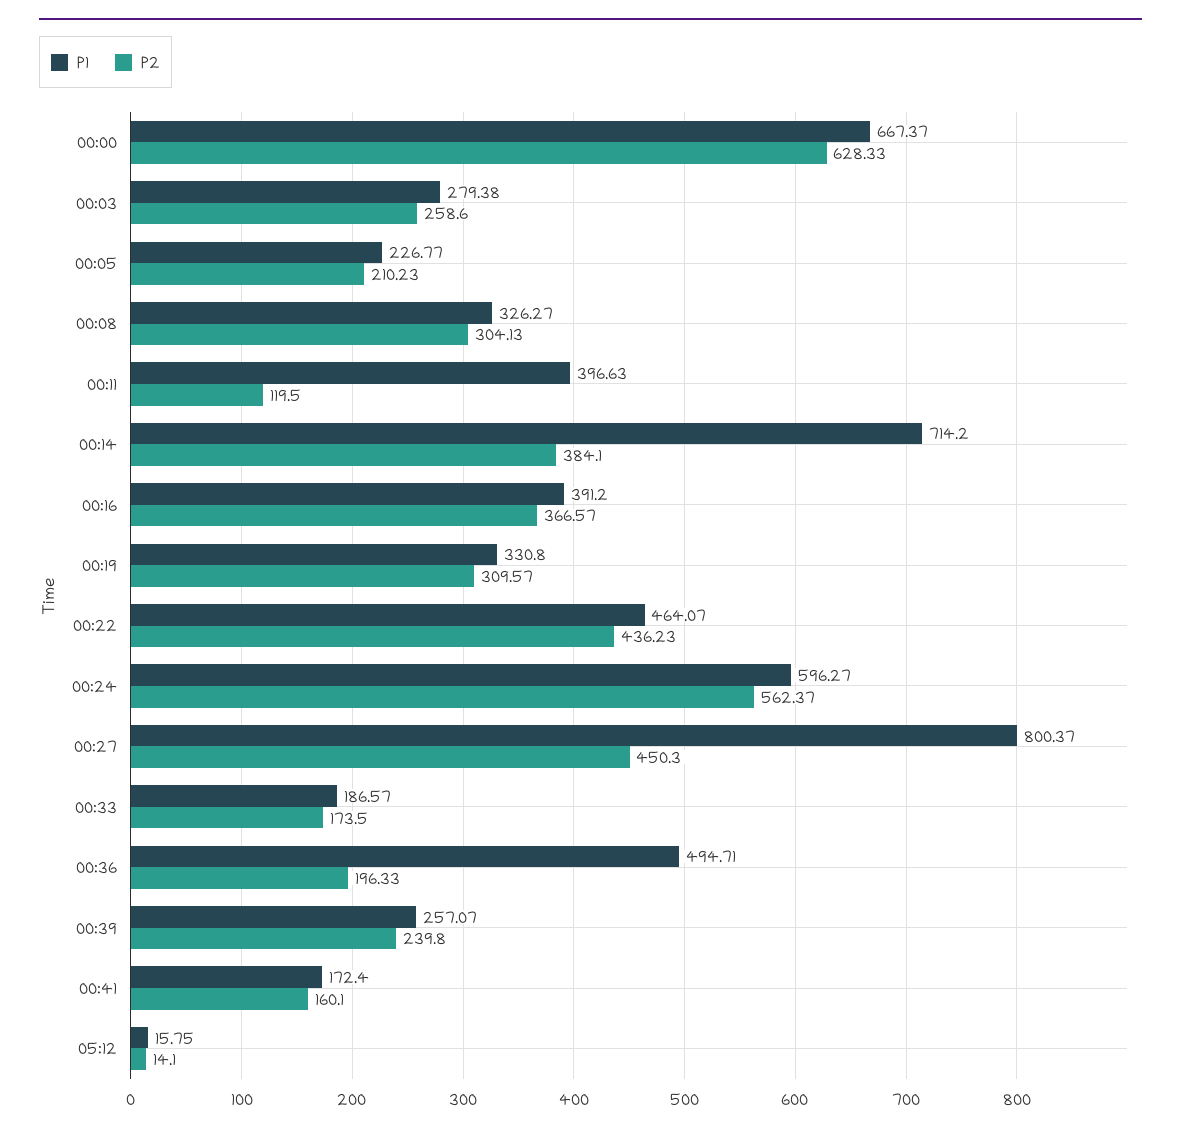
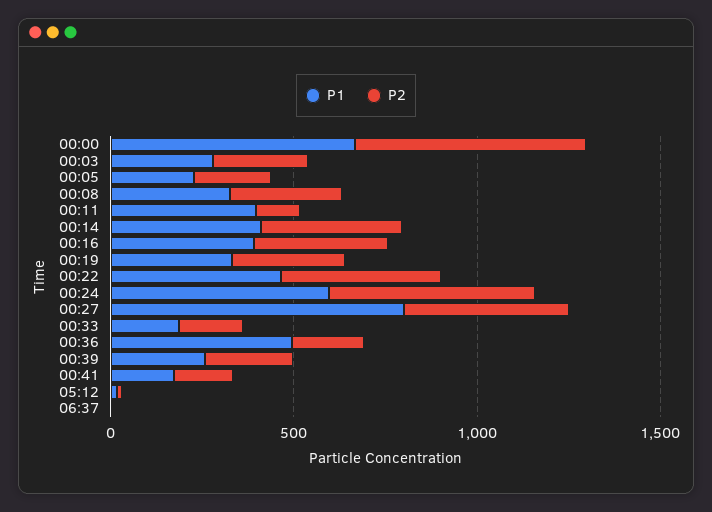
P1, 00:14: 714.2 -> 400
P1, 06:37: none -> 0
P2, 06:37: none -> 0

